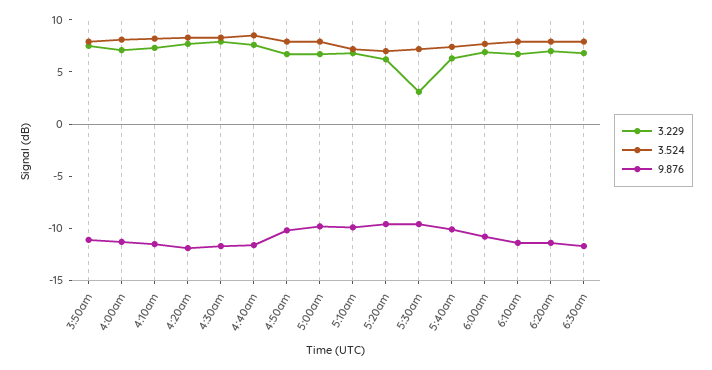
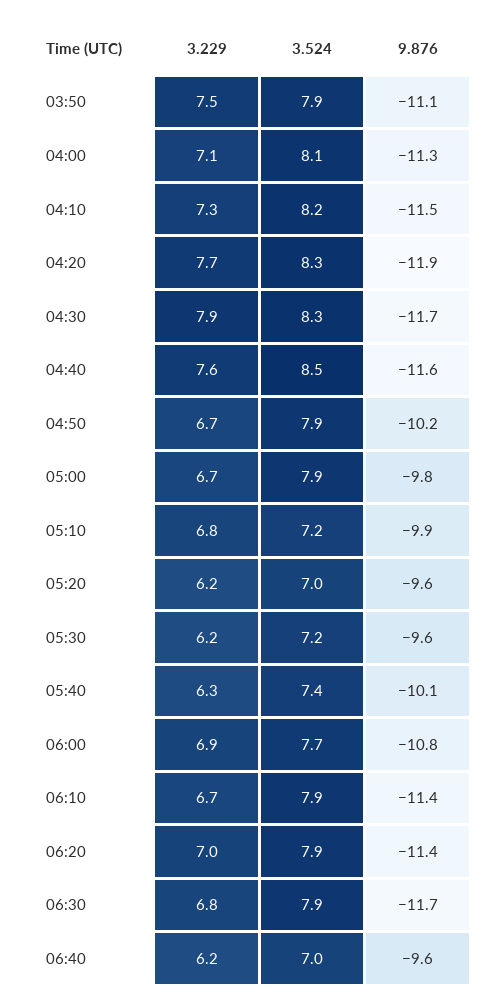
3.229, 5:30am: 3 -> 6.2
3.229, 06:40: none -> 6.2
3.524, 06:40: none -> 7
9.876, 06:40: none -> -9.6

